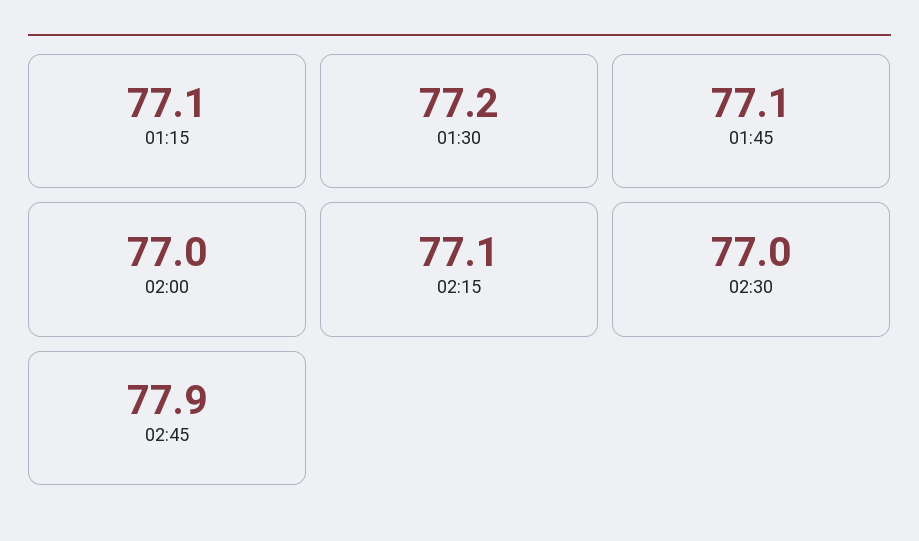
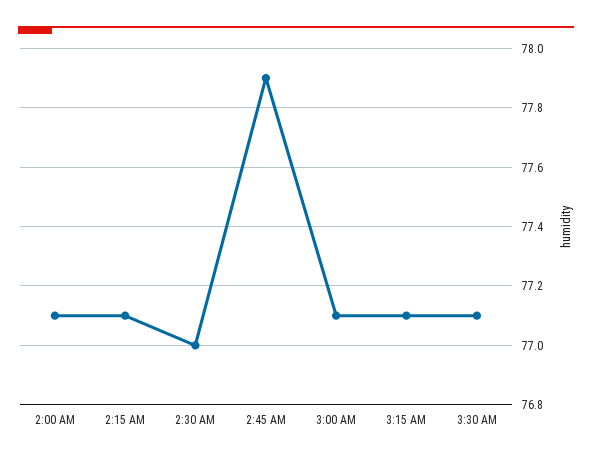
01:15: 77.1 -> none
01:30: 77.2 -> none
01:45: 77.1 -> none
02:00: 77 -> 77.1
3:00 AM: none -> 77.1
3:15 AM: none -> 77.1
3:30 AM: none -> 77.1

